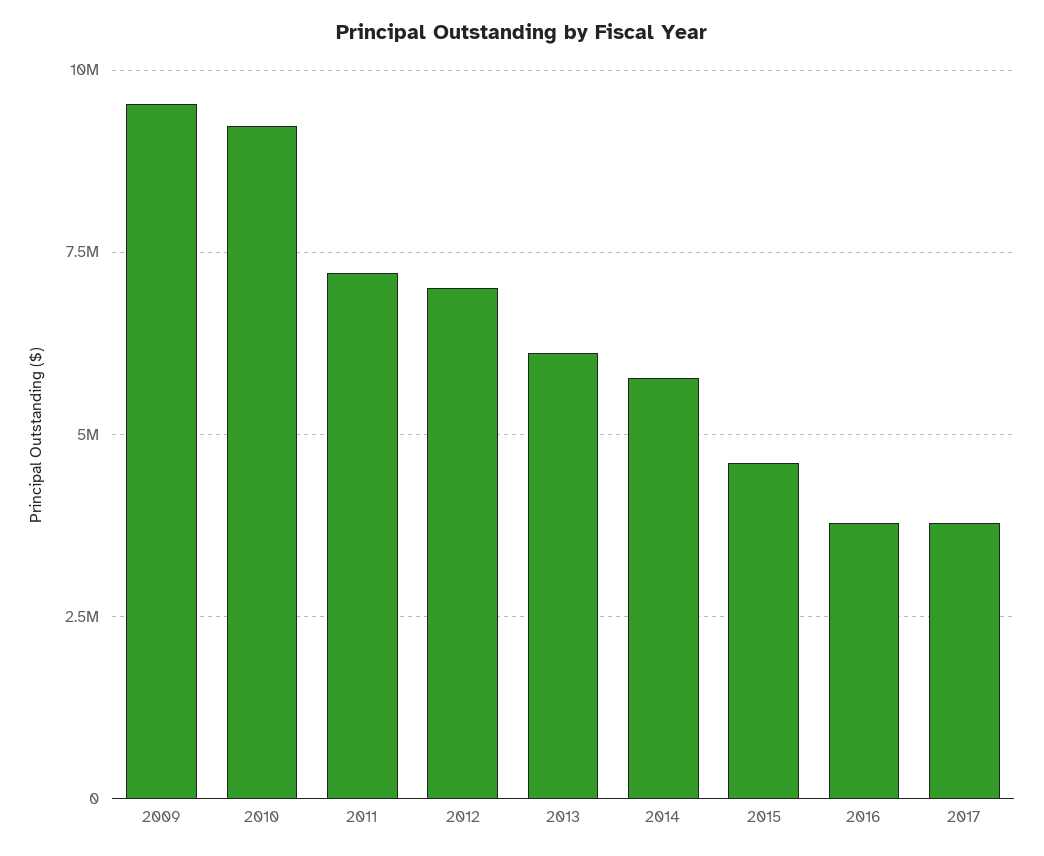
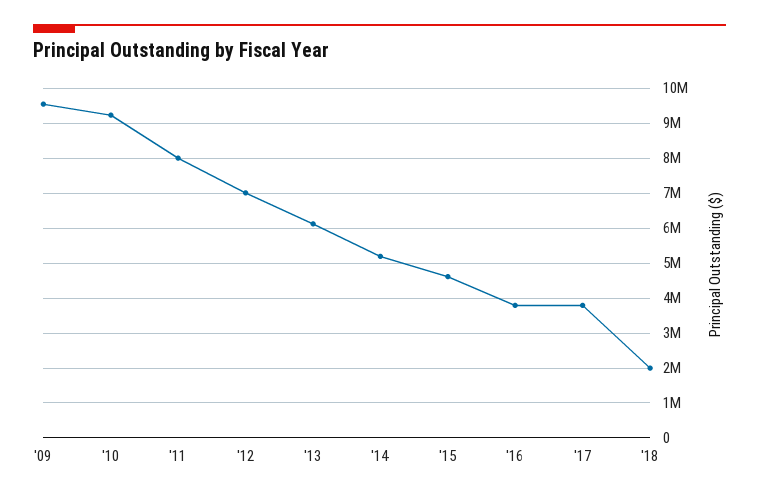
2011: 7250000 -> 8000000
2014: 5750000 -> 5200000
'18: none -> 2000000

